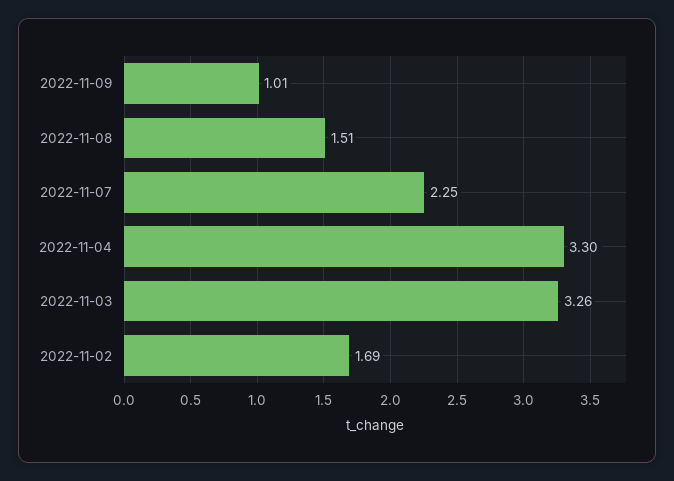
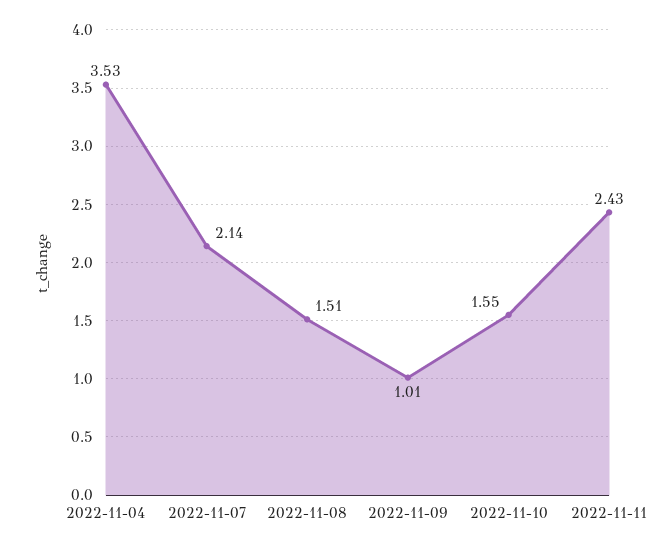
2022-11-07: 2.25 -> 2.14
2022-11-04: 3.3 -> 3.53
2022-11-03: 3.26 -> none
2022-11-02: 1.69 -> none
2022-11-10: none -> 1.55
2022-11-11: none -> 2.43

